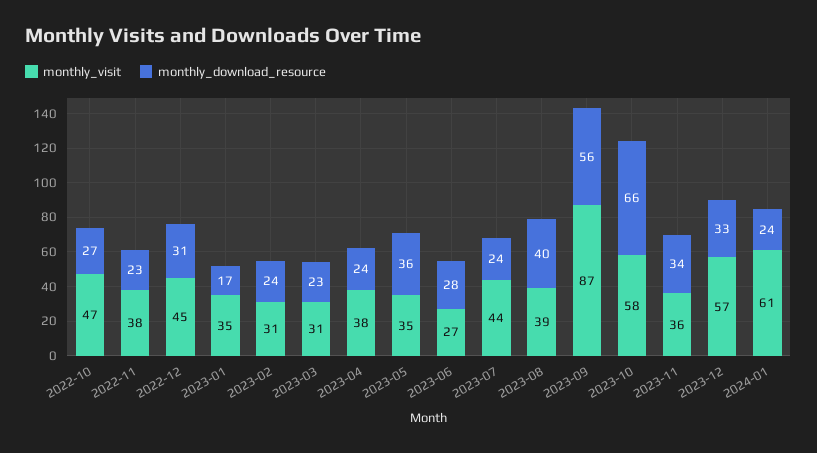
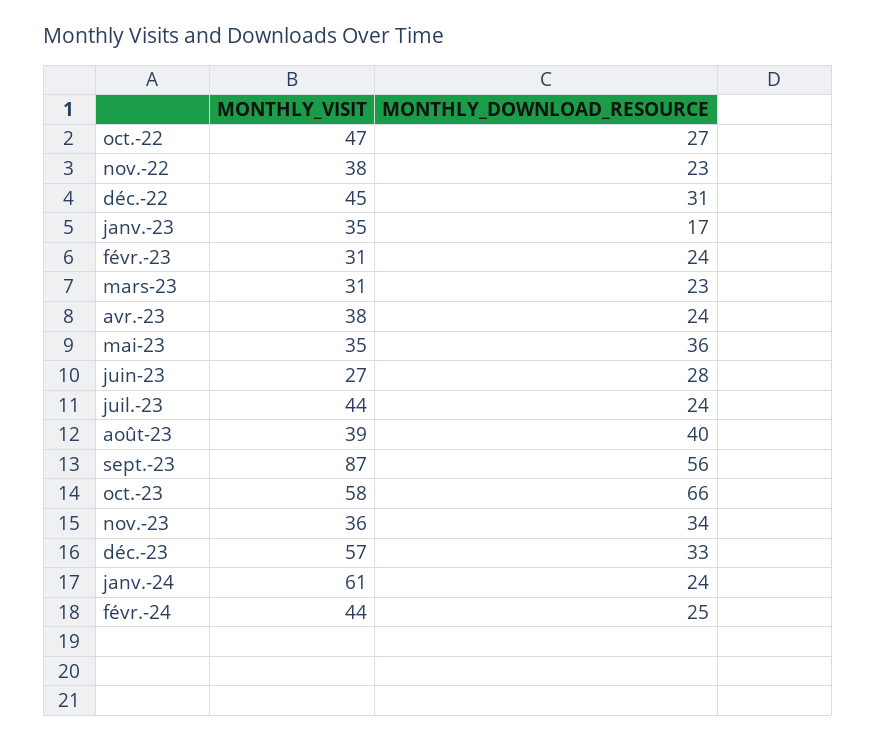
monthly_visit, févr.-24: none -> 44
monthly_download_resource, févr.-24: none -> 25

